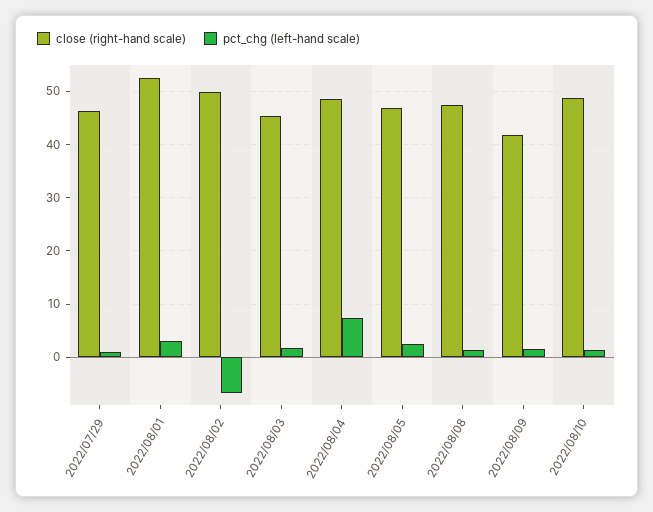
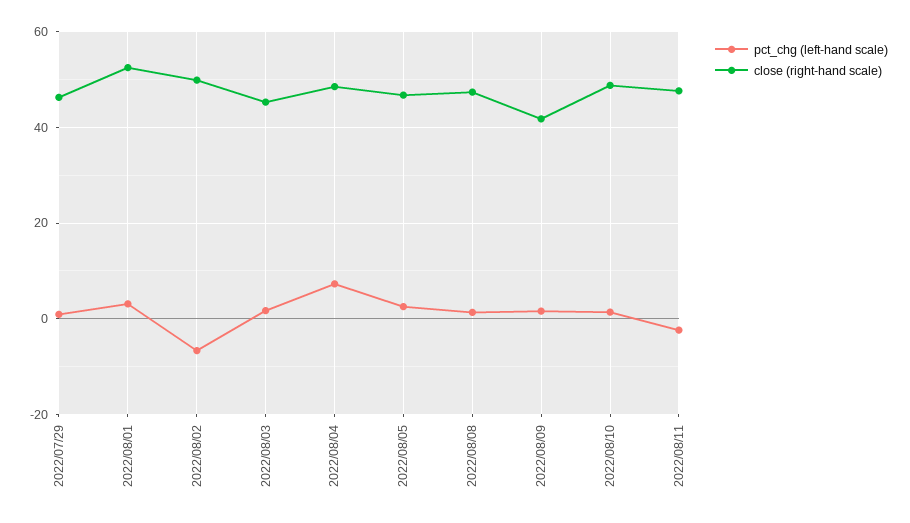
pct_chg (left-hand scale), 2022/08/11: none -> -2
close (right-hand scale), 2022/08/11: none -> 48

